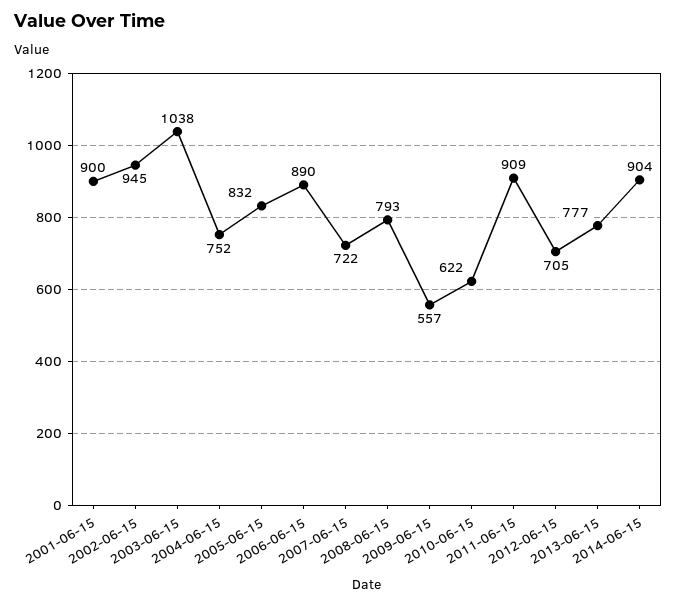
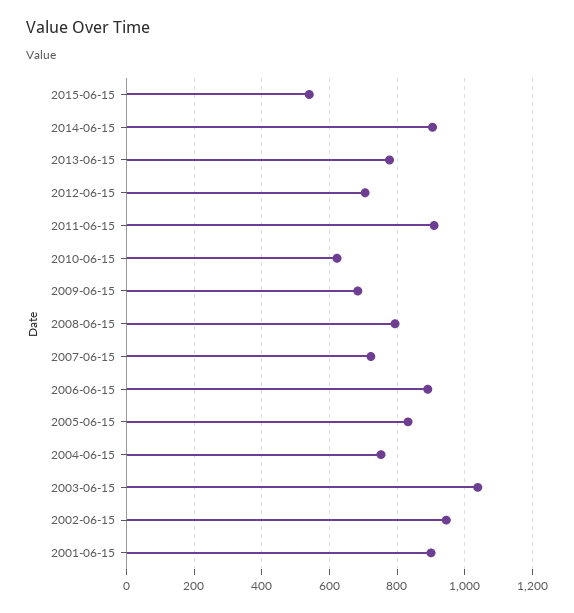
2009-06-15: 557 -> 680
2015-06-15: none -> 540

